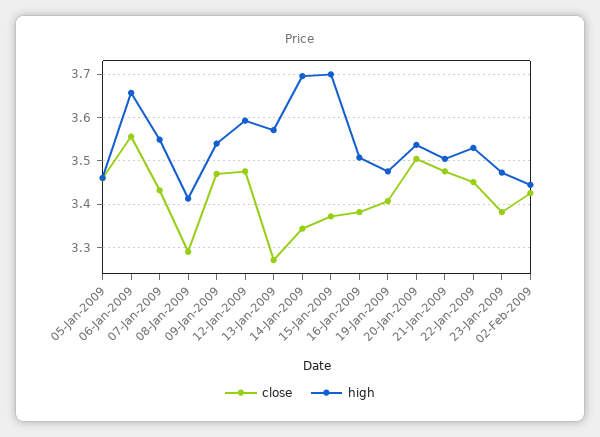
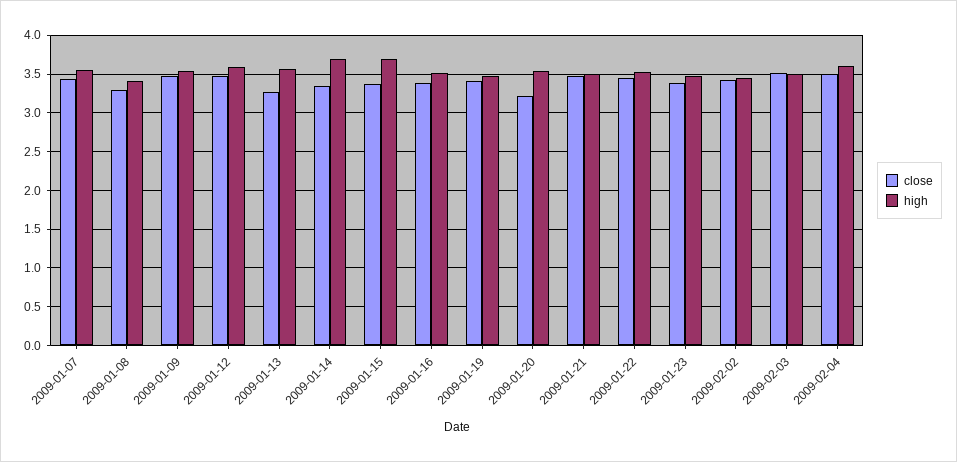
close, 05-Jan-2009: 3.46 -> none
high, 05-Jan-2009: 3.46 -> none
close, 06-Jan-2009: 3.56 -> none
high, 06-Jan-2009: 3.66 -> none
close, 20-Jan-2009: 3.5 -> 3.2
close, 2009-02-03: none -> 3.5
high, 2009-02-03: none -> 3.5
close, 2009-02-04: none -> 3.5
high, 2009-02-04: none -> 3.6

